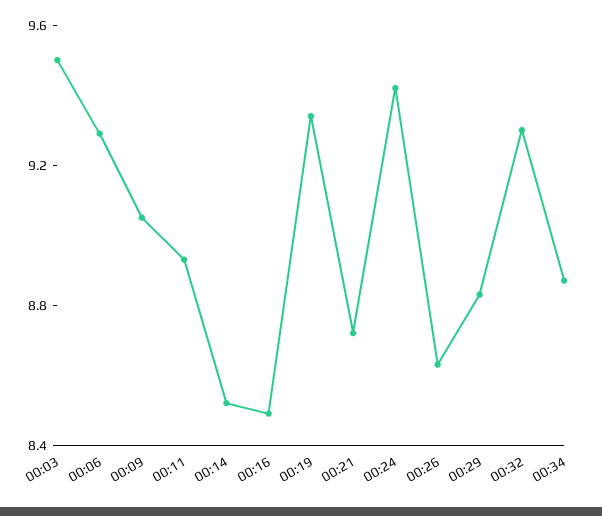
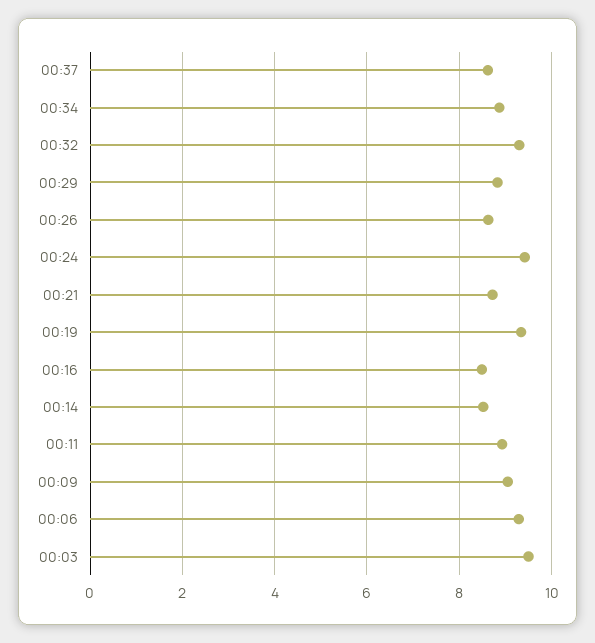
00:37: none -> 8.6

